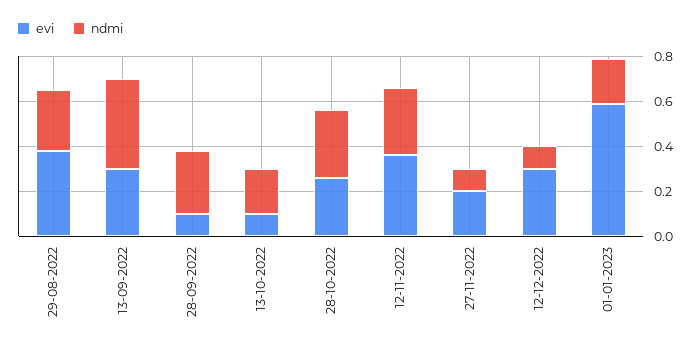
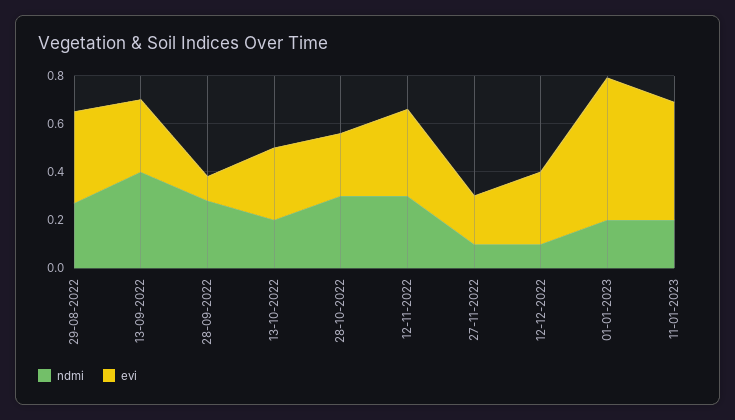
evi, 13-10-2022: 0.1 -> 0.3
ndmi, 11-01-2023: none -> 0.2
evi, 11-01-2023: none -> 0.5

